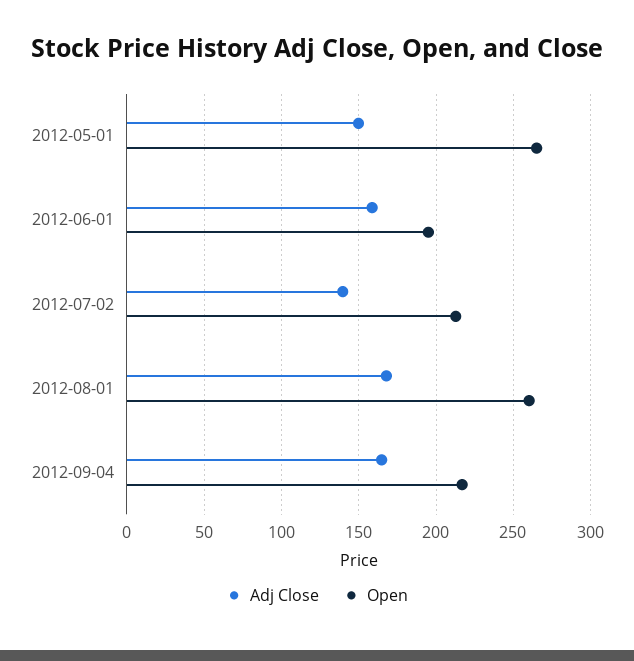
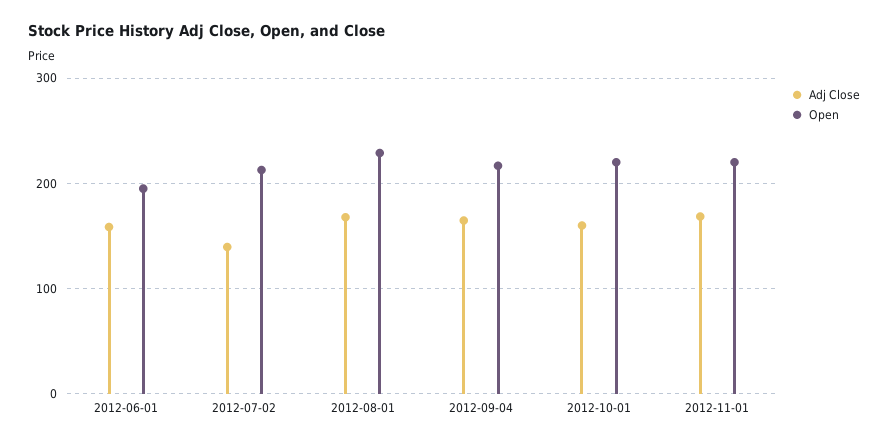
Adj Close, 2012-05-01: 150 -> none
Open, 2012-05-01: 265 -> none
Open, 2012-08-01: 260 -> 230
Adj Close, 2012-10-01: none -> 160
Open, 2012-10-01: none -> 220
Adj Close, 2012-11-01: none -> 170
Open, 2012-11-01: none -> 220

